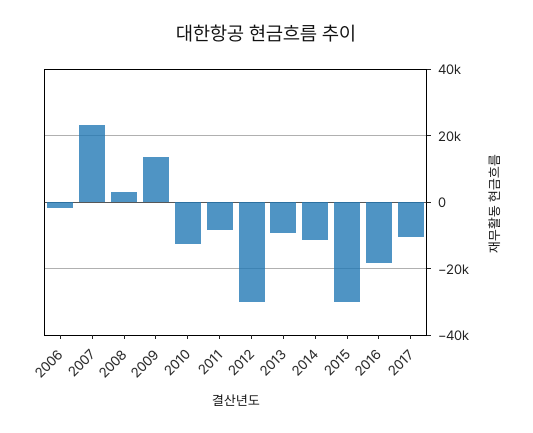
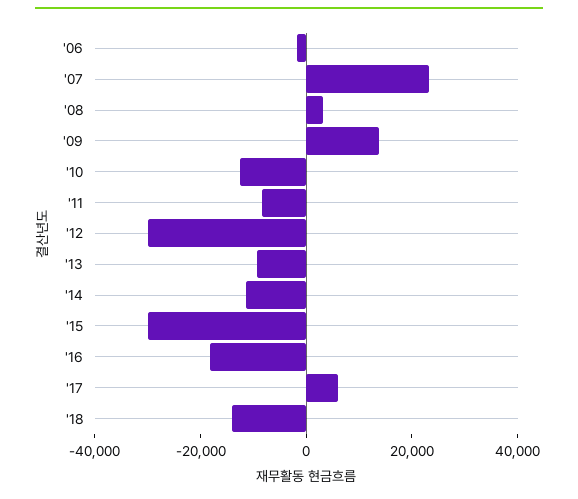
2017: -10000 -> 5000
'18: none -> -15000

